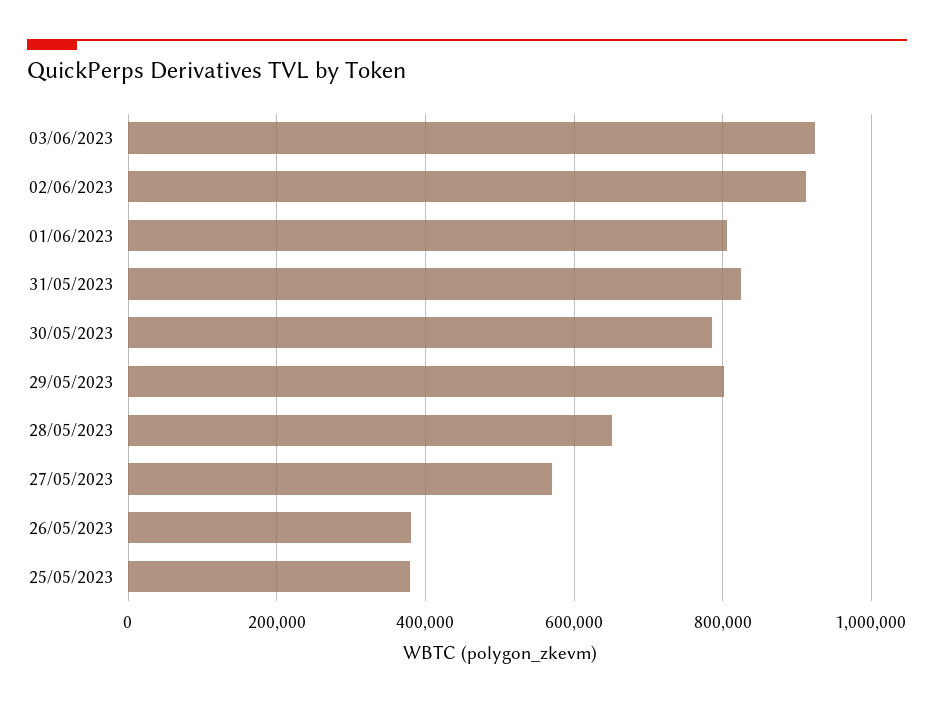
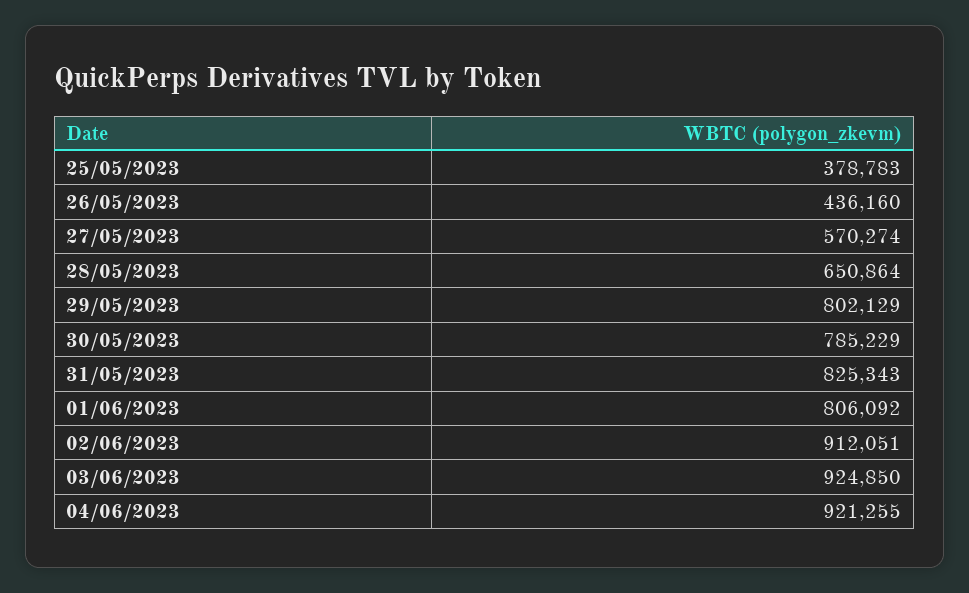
26/05/2023: 380000 -> 436160
04/06/2023: none -> 921255

